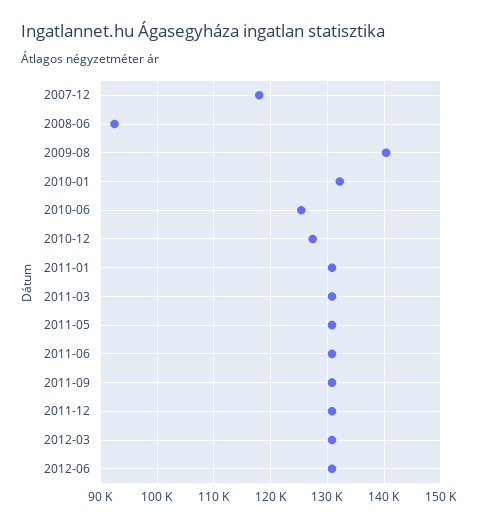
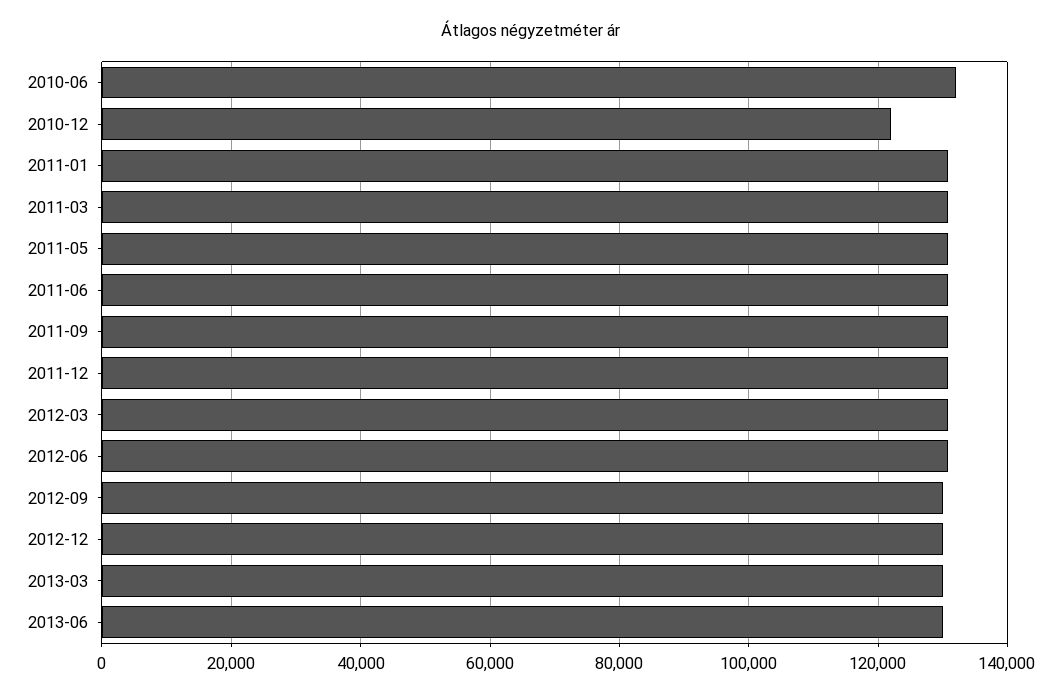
2007-12: 118000 -> none
2008-06: 92000 -> none
2009-08: 140000 -> none
2010-01: 132000 -> none
2010-06: 126000 -> 132000
2010-12: 128000 -> 122000
2012-09: none -> 130000
2012-12: none -> 130000
2013-03: none -> 130000
2013-06: none -> 130000

